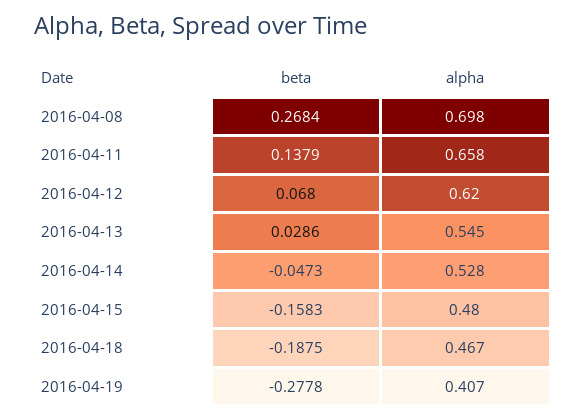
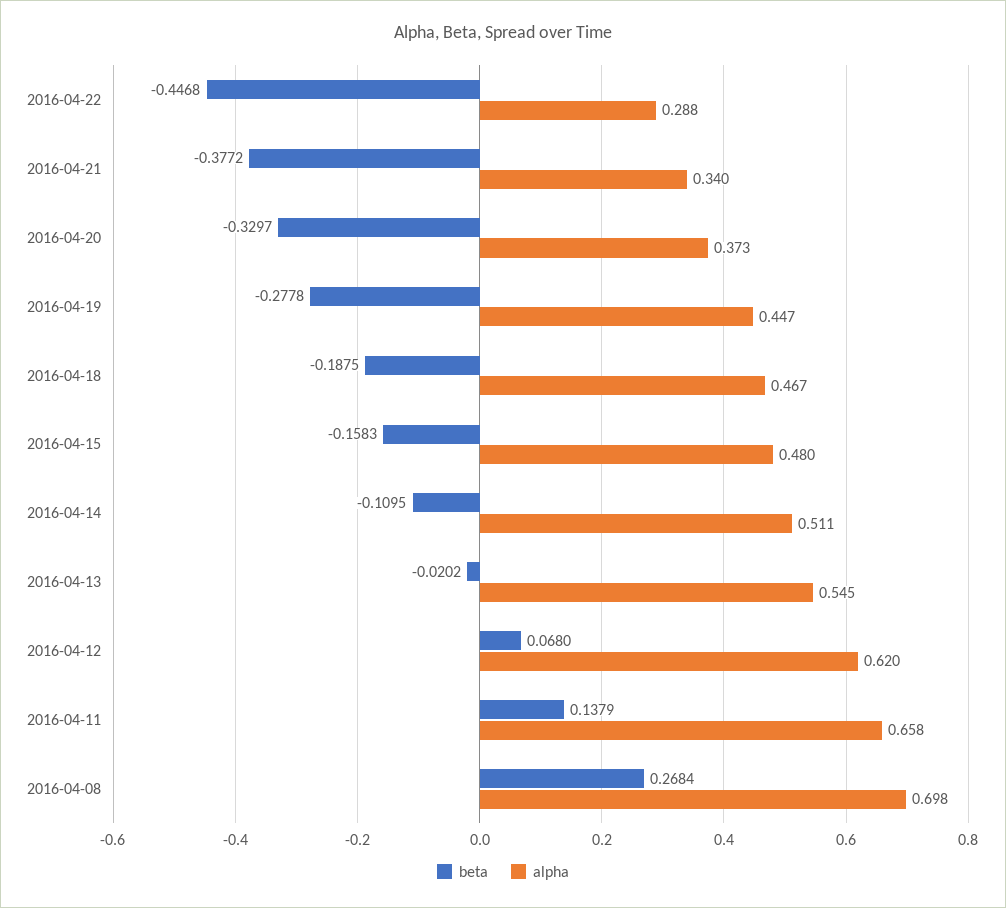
beta, 2016-04-13: 0.0286 -> -0.0202
beta, 2016-04-14: -0.0473 -> -0.1095
alpha, 2016-04-14: 0.528 -> 0.511
alpha, 2016-04-19: 0.407 -> 0.447
beta, 2016-04-22: none -> -0.4468
alpha, 2016-04-22: none -> 0.288
beta, 2016-04-21: none -> -0.3772
alpha, 2016-04-21: none -> 0.34
beta, 2016-04-20: none -> -0.3297
alpha, 2016-04-20: none -> 0.373

